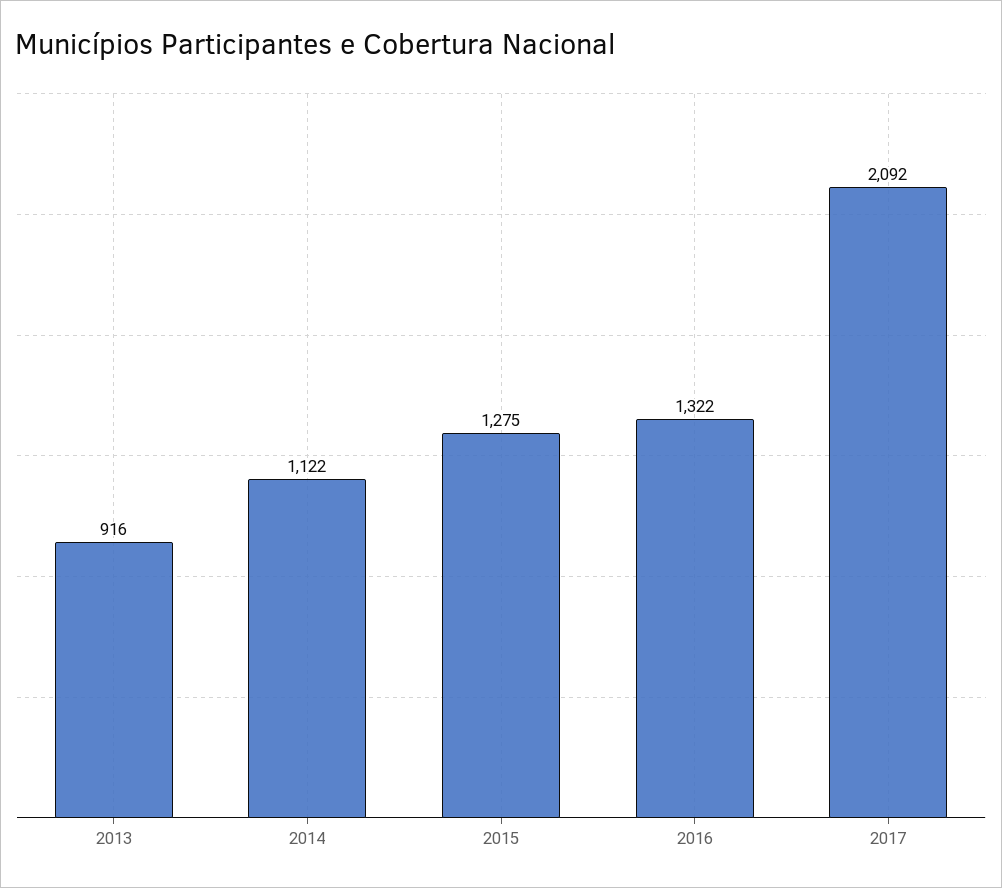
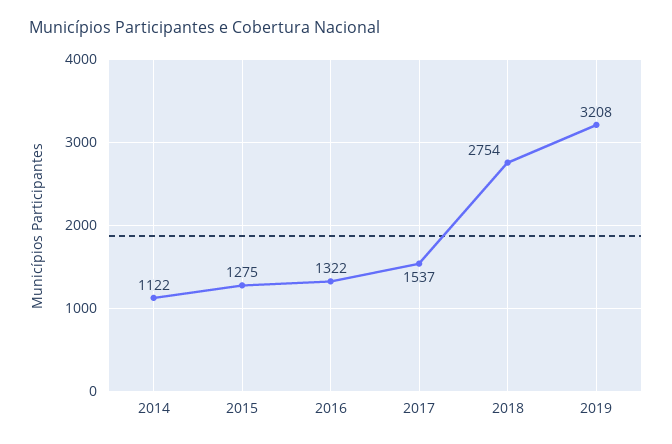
2013: 916 -> none
2017: 2092 -> 1537
2018: none -> 2754
2019: none -> 3208

